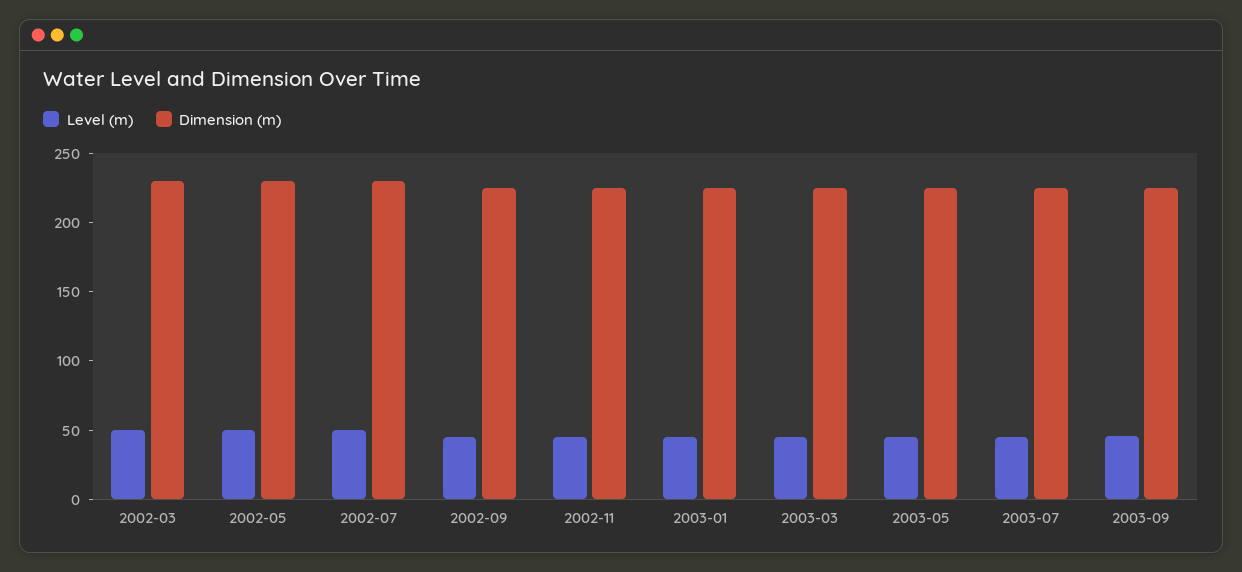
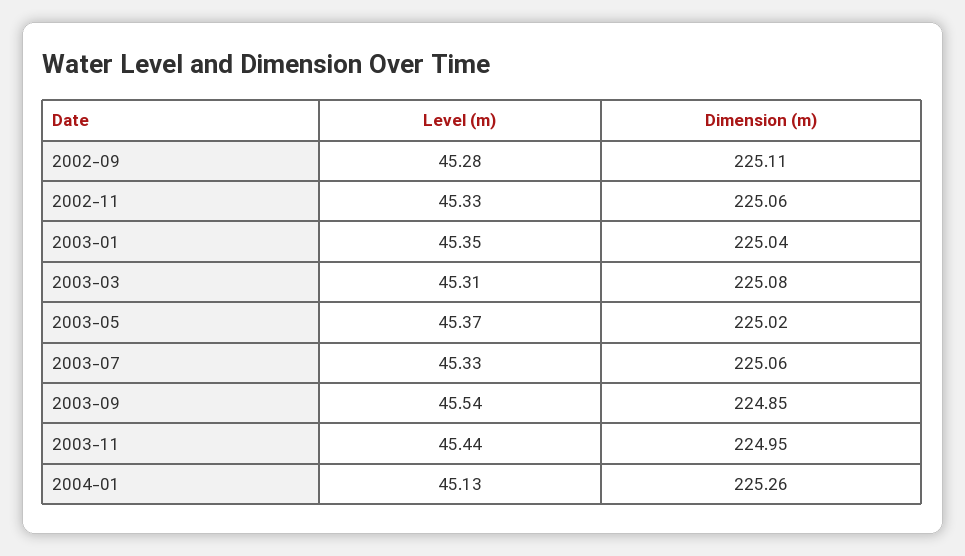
Level (m), 2002-03: 50 -> none
Dimension (m), 2002-03: 230 -> none
Level (m), 2002-05: 50 -> none
Dimension (m), 2002-05: 230 -> none
Level (m), 2002-07: 50 -> none
Dimension (m), 2002-07: 230 -> none
Level (m), 2003-11: none -> 45.44
Dimension (m), 2003-11: none -> 224.95
Level (m), 2004-01: none -> 45.13
Dimension (m), 2004-01: none -> 225.26

